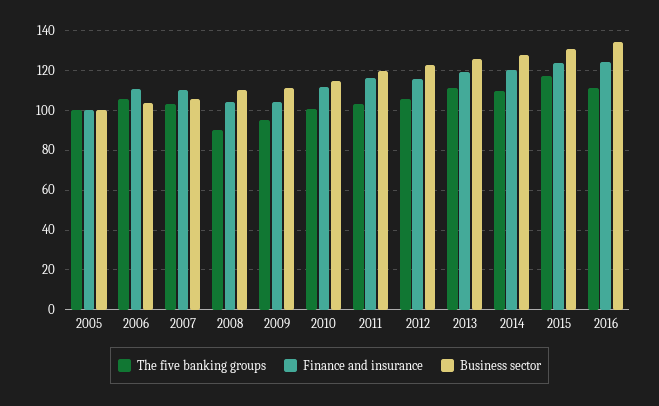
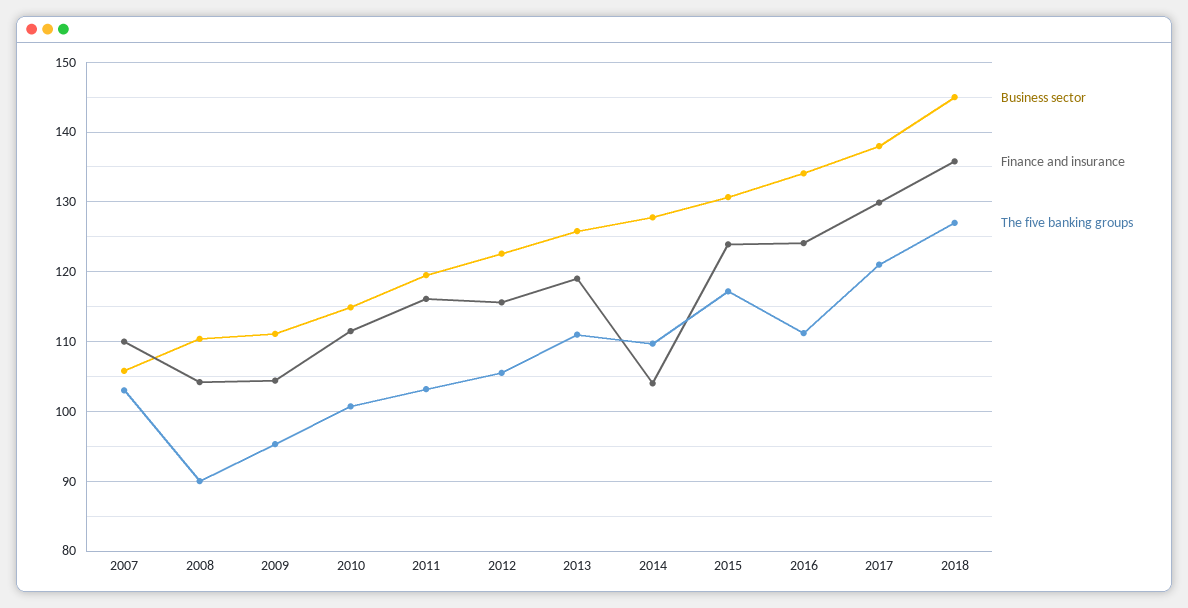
The five banking groups, 2005: 100 -> none
Finance and insurance, 2005: 100 -> none
Business sector, 2005: 100 -> none
The five banking groups, 2006: 105 -> none
Finance and insurance, 2006: 110 -> none
Business sector, 2006: 105 -> none
Finance and insurance, 2014: 120 -> 104
Business sector, 2017: none -> 138
Finance and insurance, 2017: none -> 130
The five banking groups, 2017: none -> 121
Business sector, 2018: none -> 145
Finance and insurance, 2018: none -> 136
The five banking groups, 2018: none -> 127

